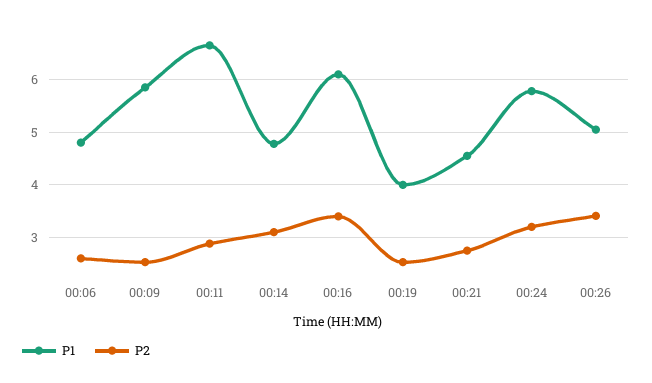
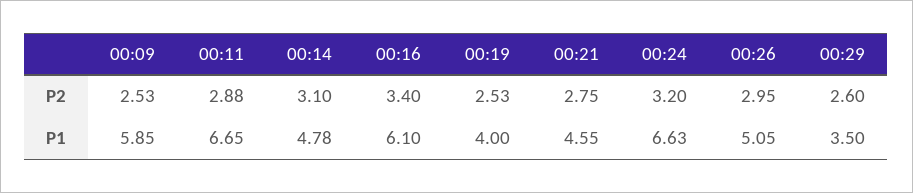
P1, 00:06: 4.8 -> none
P2, 00:06: 2.6 -> none
P1, 00:24: 5.8 -> 6.63
P2, 00:26: 3.4 -> 2.95
P2, 00:29: none -> 2.6
P1, 00:29: none -> 3.5

